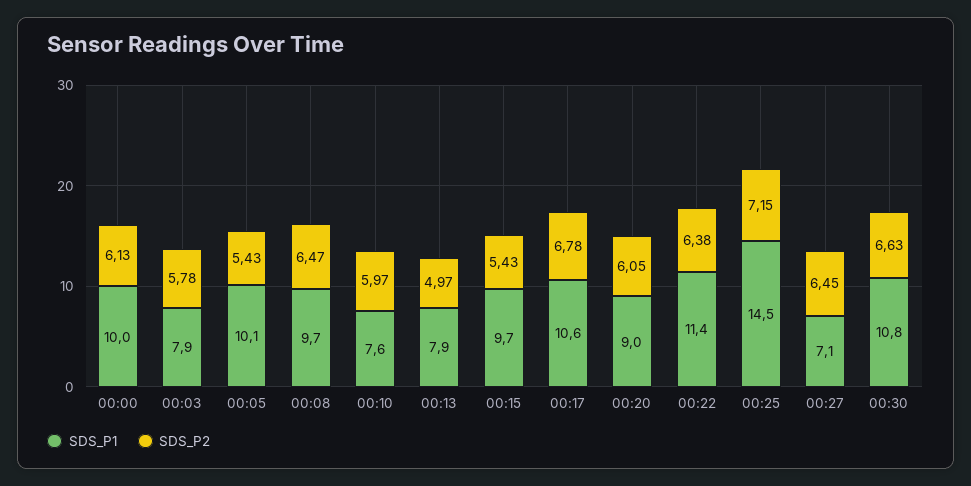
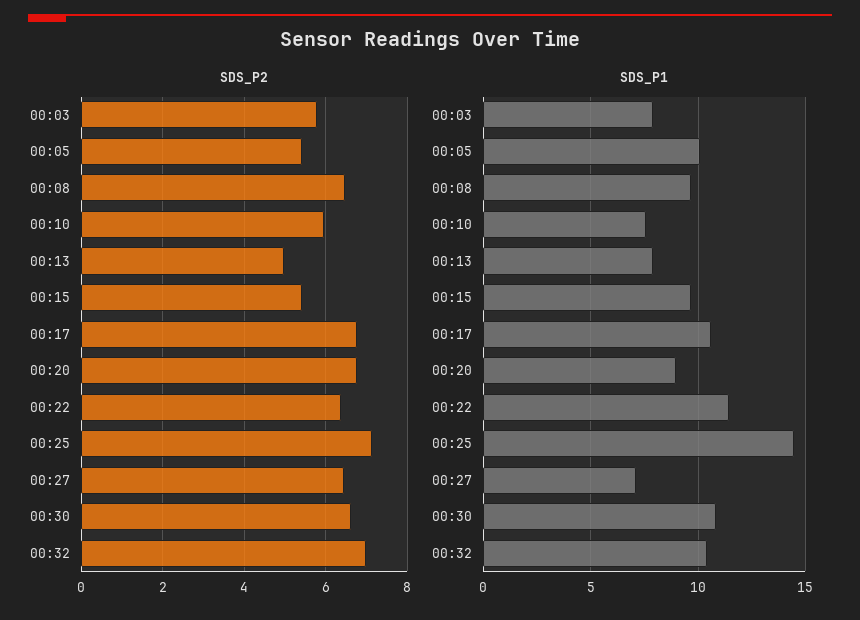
SDS_P1, 00:00: 10 -> none
SDS_P2, 00:00: 6.13 -> none
SDS_P2, 00:20: 6.05 -> 6.8
SDS_P2, 00:32: none -> 7
SDS_P1, 00:32: none -> 10.5

